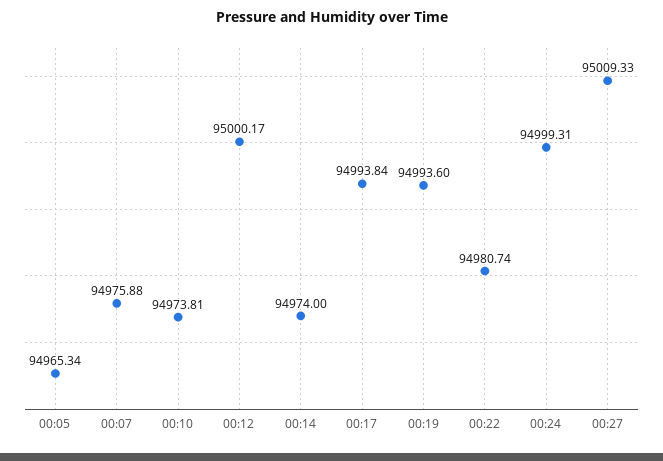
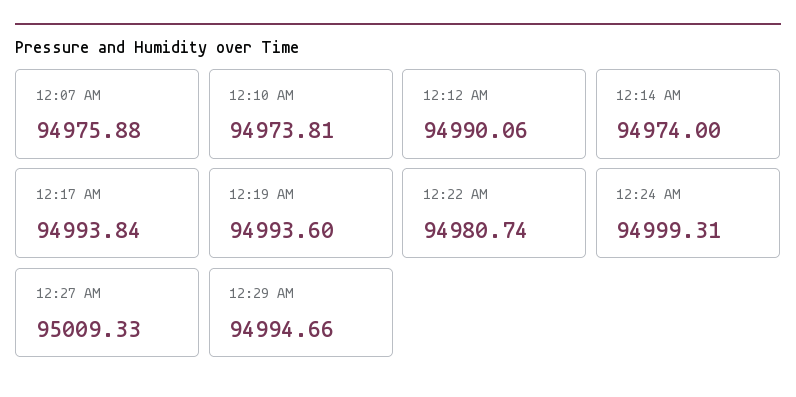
00:05: 94965.34 -> none
00:12: 95000.17 -> 94990.06
12:29 AM: none -> 94994.66

